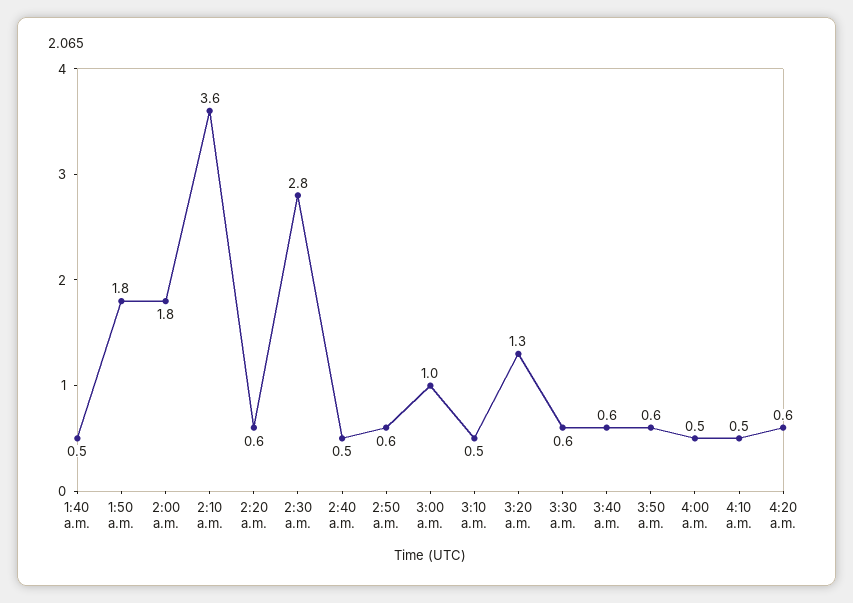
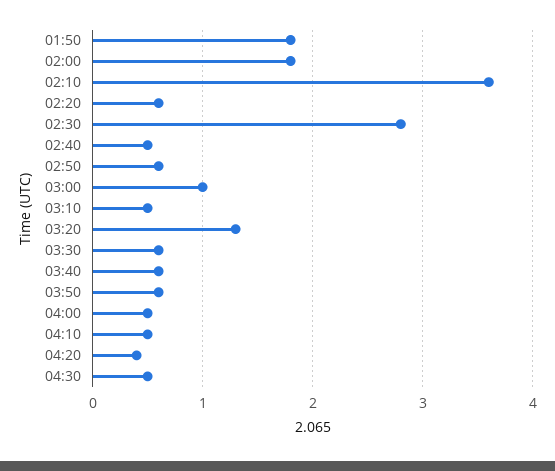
1:40 a.m.: 0.5 -> none
4:20 a.m.: 0.6 -> 0.4
04:30: none -> 0.5

